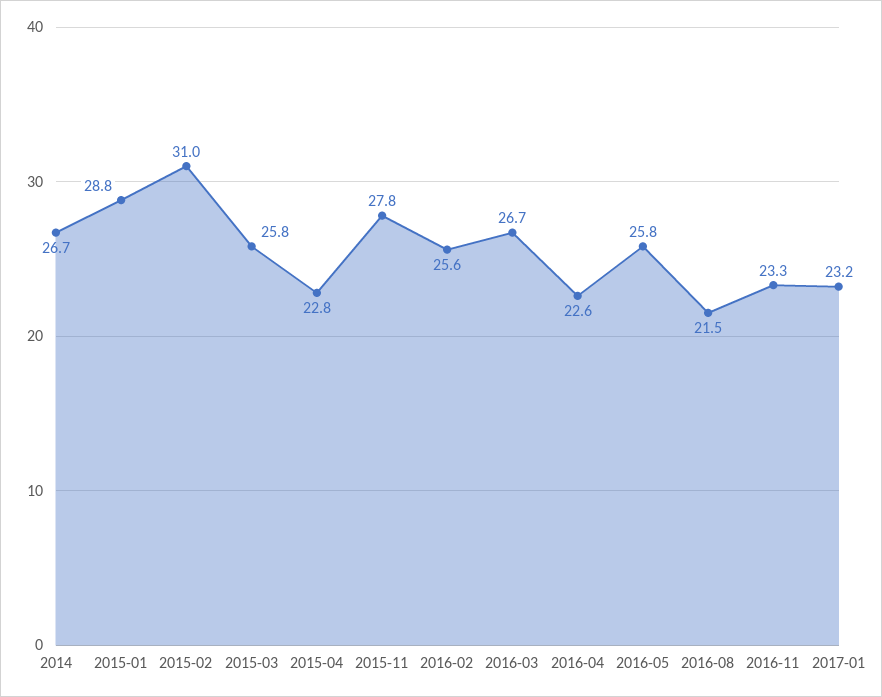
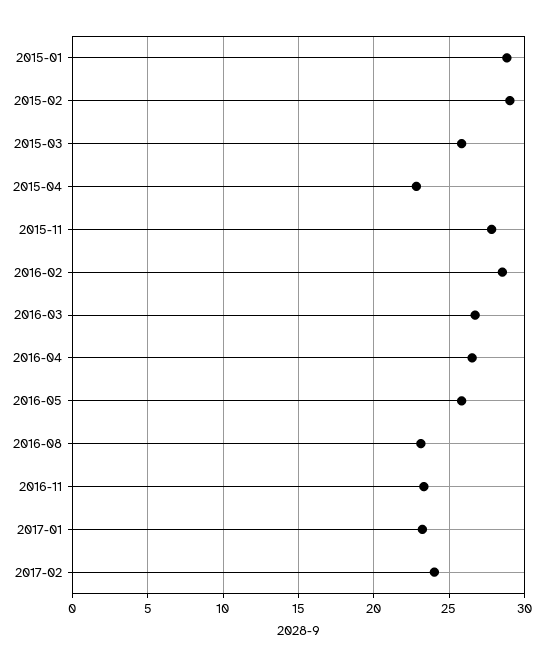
2014: 26.7 -> none
2015-02: 31 -> 29
2016-02: 25.6 -> 28.5
2016-04: 22.6 -> 26.5
2016-08: 21.5 -> 23
2017-02: none -> 24

